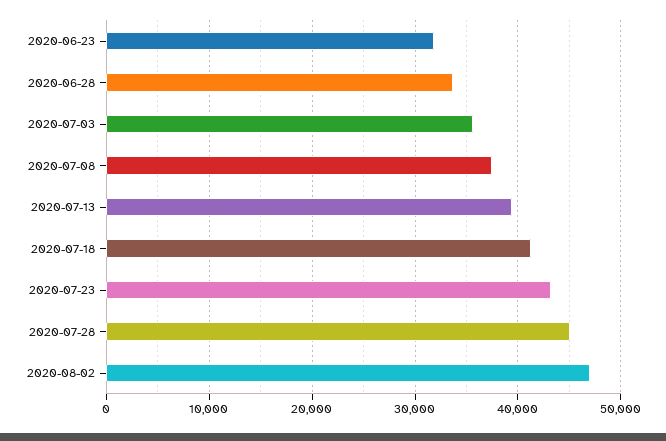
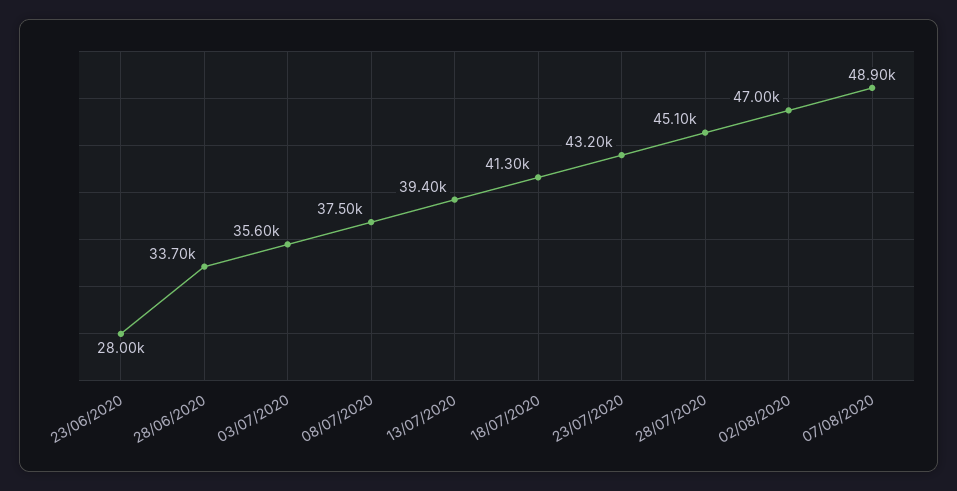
2020-06-23: 32000 -> 28000
07/08/2020: none -> 48900

